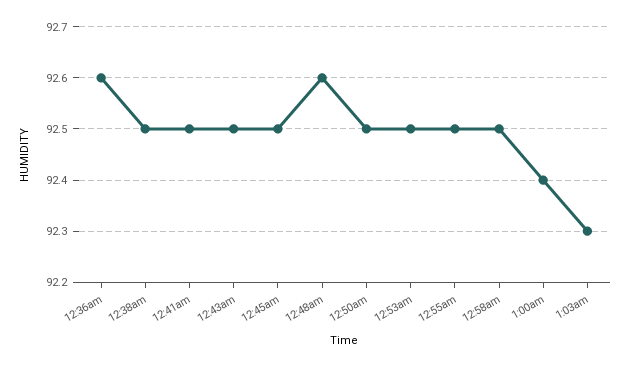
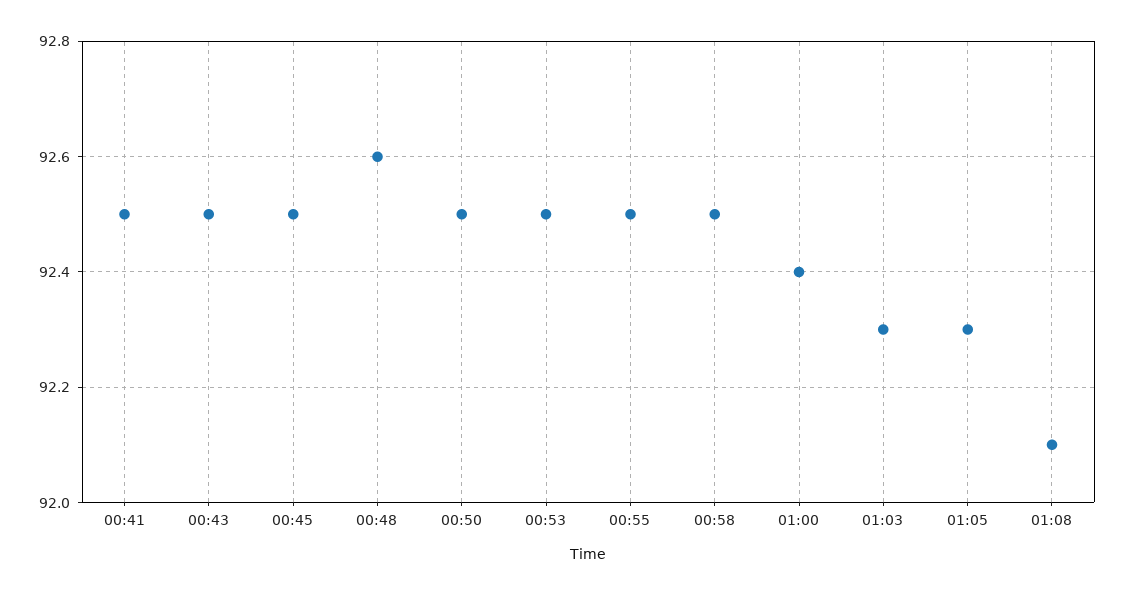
12:36am: 92.6 -> none
12:38am: 92.5 -> none
01:05: none -> 92.3
01:08: none -> 92.1

